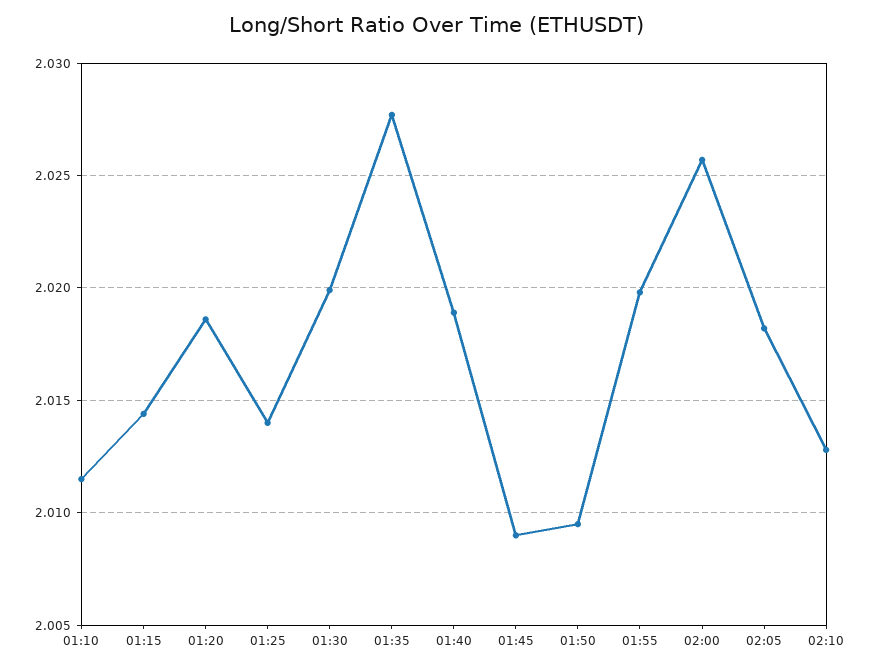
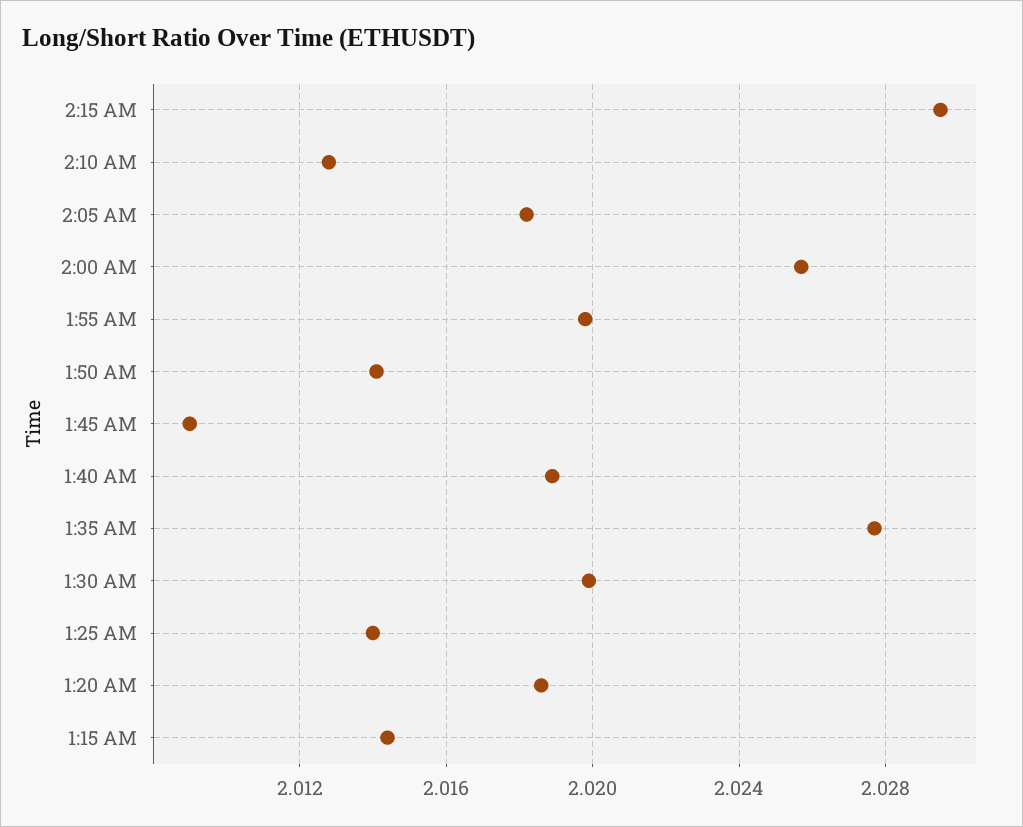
01:10: 2.0115 -> none
01:50: 2.0095 -> 2.014
2:15 AM: none -> 2.0295

